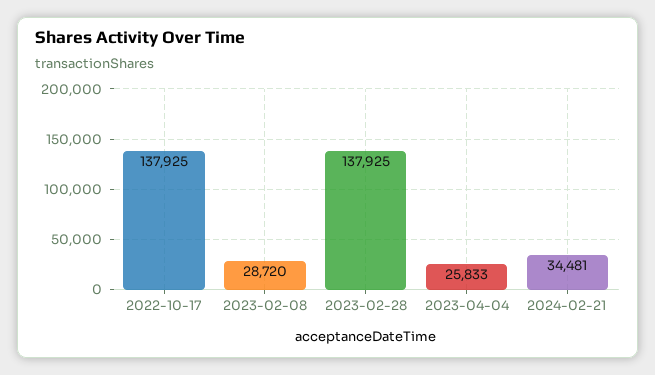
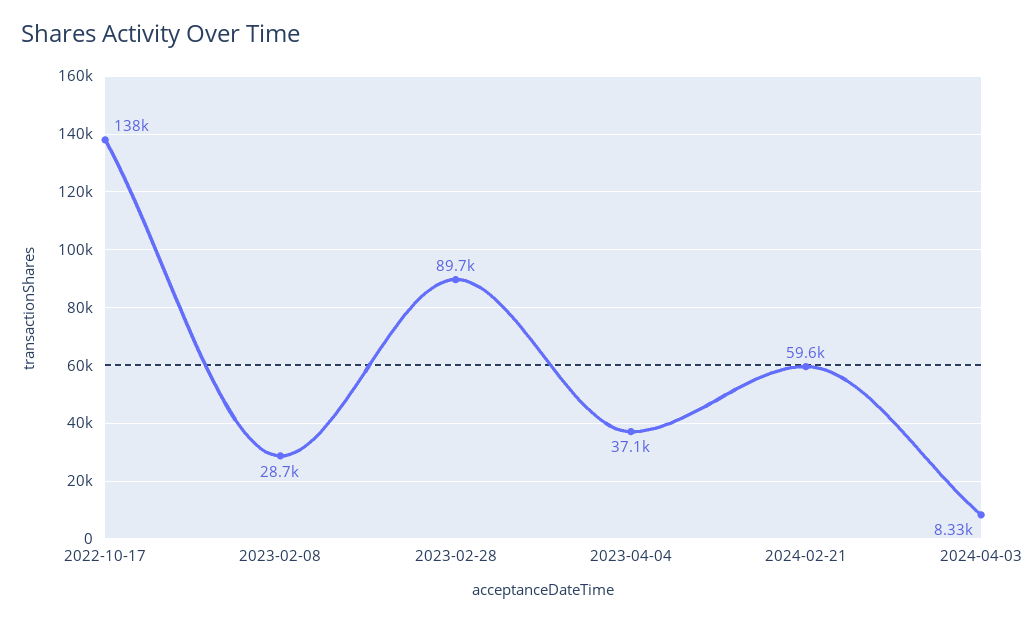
2023-02-28: 137925 -> 89700
2023-04-04: 25833 -> 37100
2024-02-21: 34481 -> 59600
2024-04-03: none -> 8330

